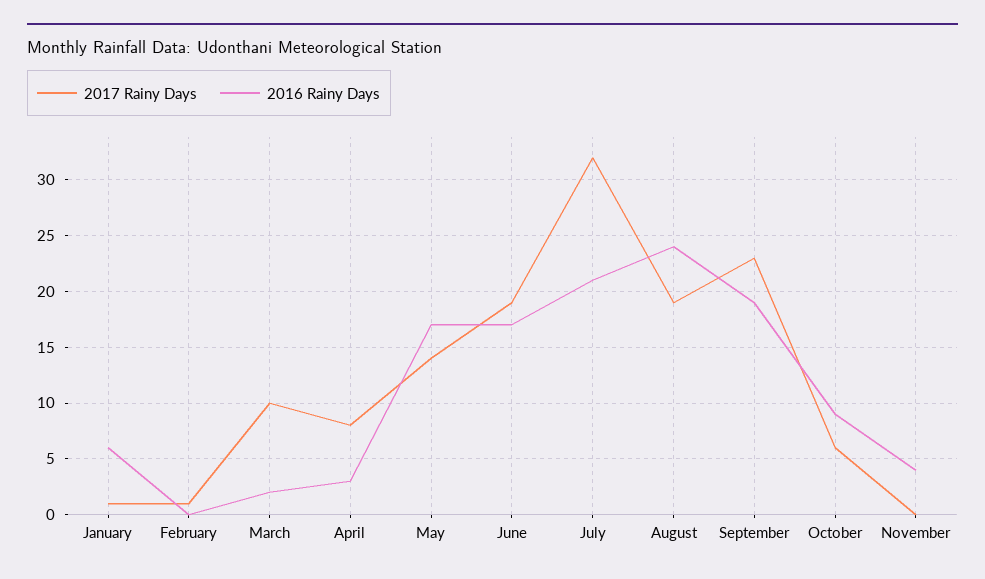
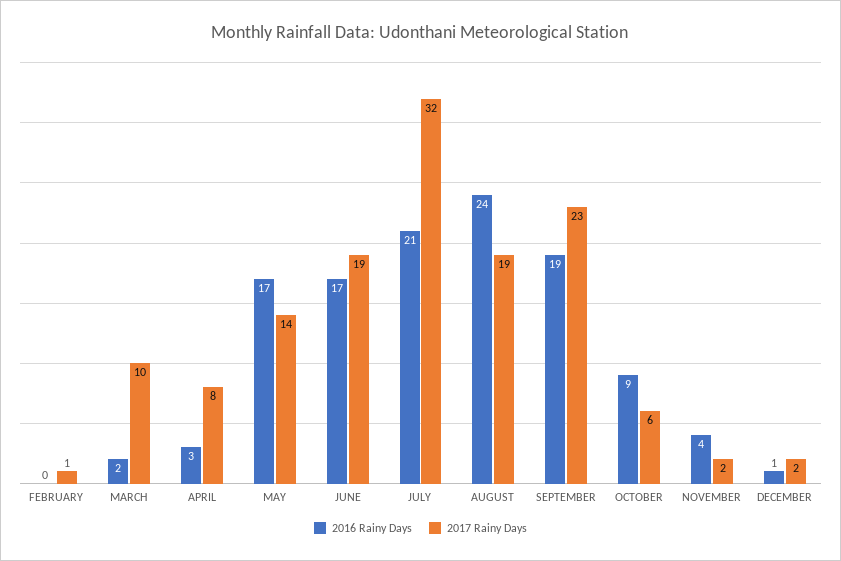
2017 Rainy Days, January: 1 -> none
2016 Rainy Days, January: 6 -> none
2017 Rainy Days, November: 0 -> 2
2016 Rainy Days, DECEMBER: none -> 1
2017 Rainy Days, DECEMBER: none -> 2

